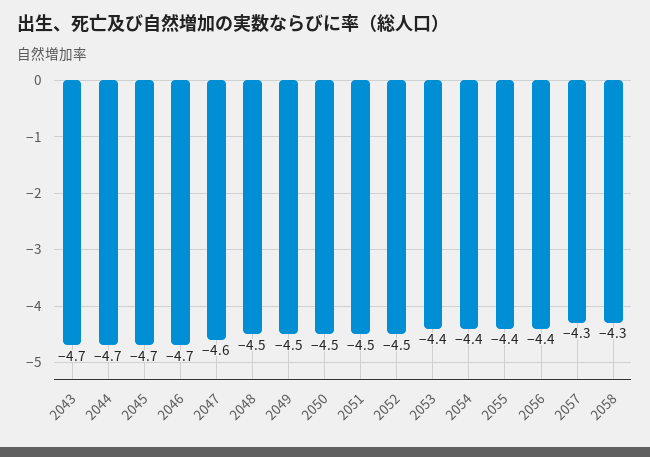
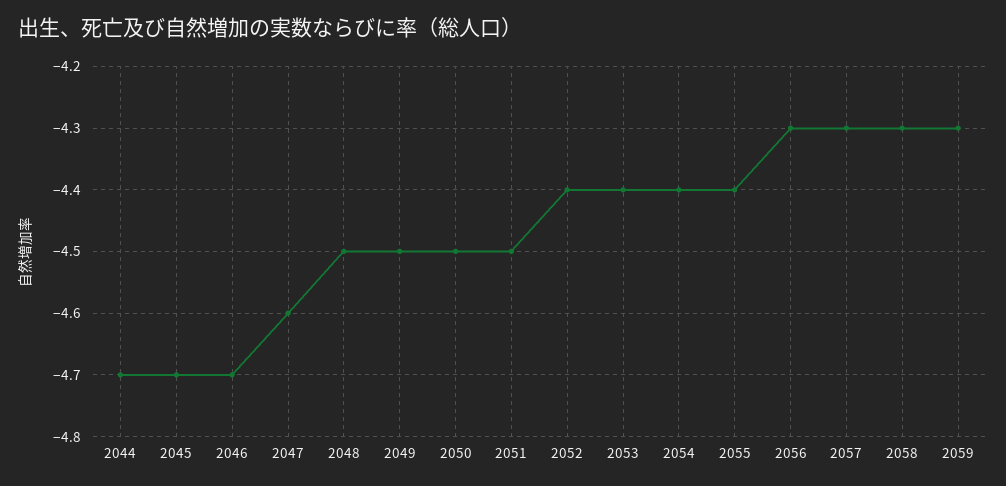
2043: -4.7 -> none
2052: -4.5 -> -4.4
2056: -4.4 -> -4.3
2059: none -> -4.3

